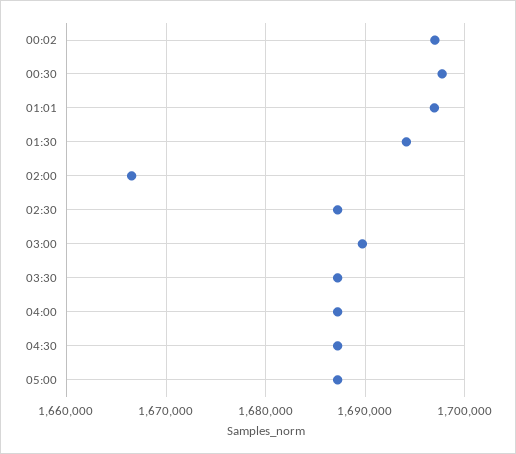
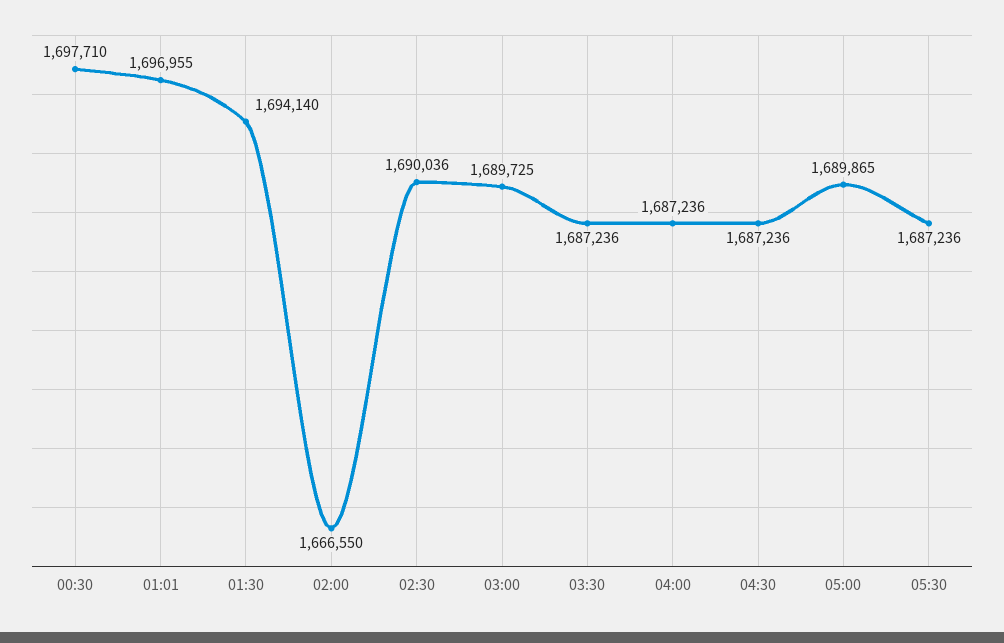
00:02: 1697000 -> none
02:30: 1687000 -> 1690036
05:00: 1687000 -> 1689865
05:30: none -> 1687236

